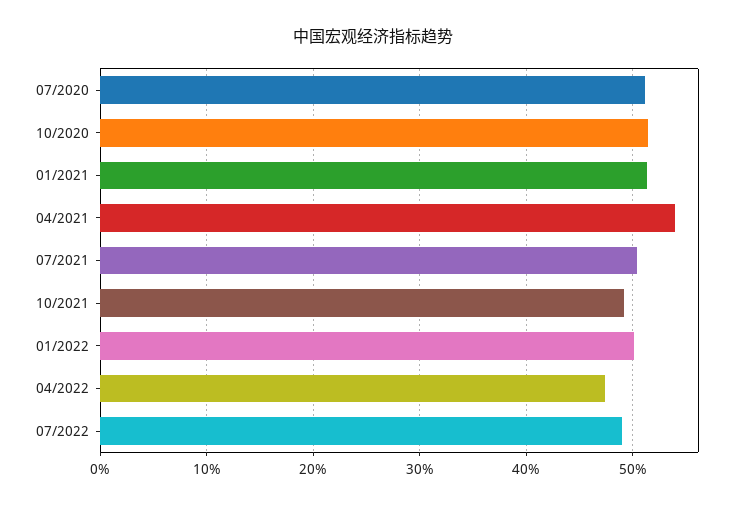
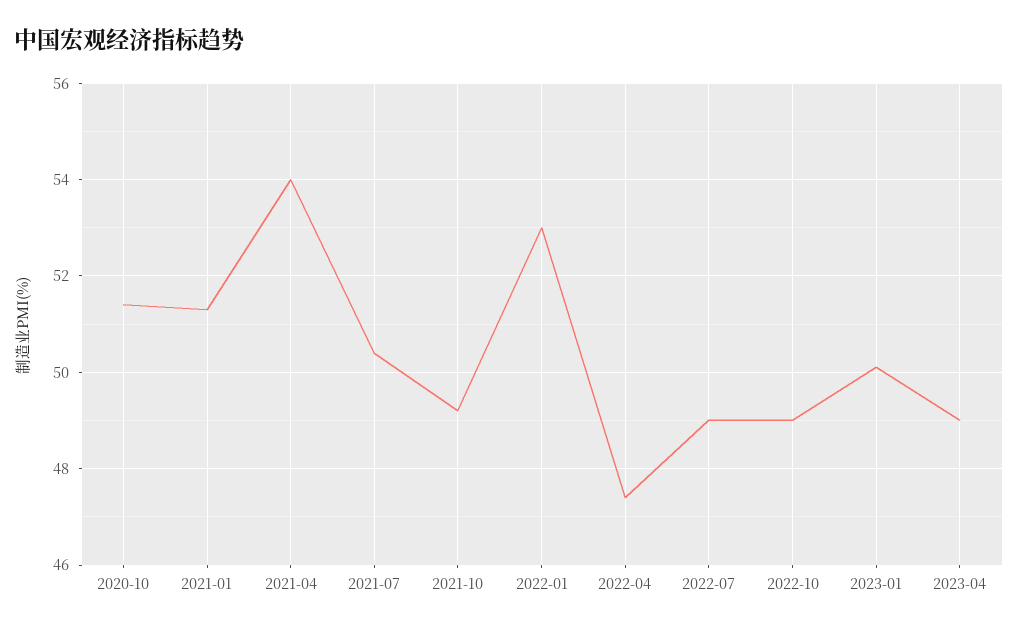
07/2020: 51 -> none
01/2022: 50 -> 53
2022-10: none -> 49
2023-01: none -> 50
2023-04: none -> 49

